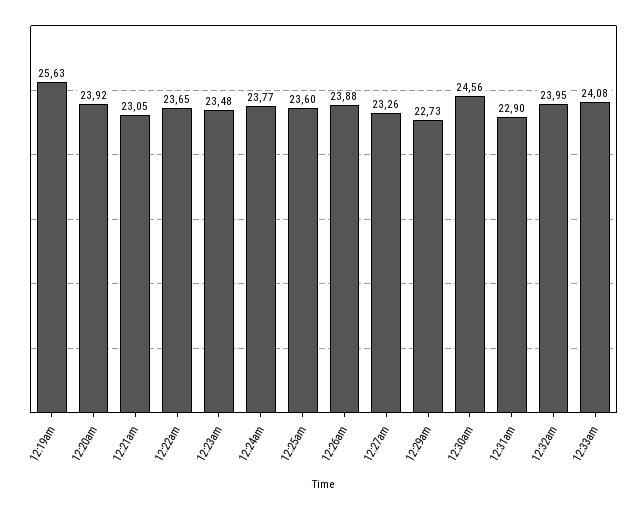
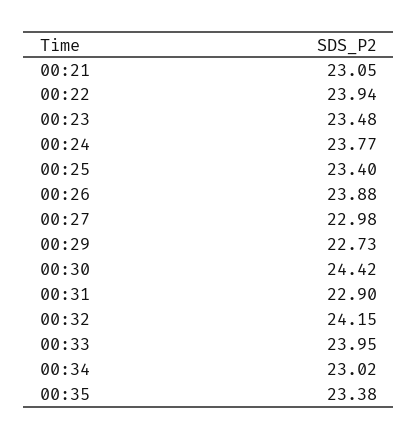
12:19am: 25.63 -> none
12:20am: 23.92 -> none
12:22am: 23.65 -> 23.94
12:25am: 23.6 -> 23.4
12:27am: 23.26 -> 22.98
12:30am: 24.56 -> 24.42
12:32am: 23.95 -> 24.15
12:33am: 24.08 -> 23.95
00:34: none -> 23.02
00:35: none -> 23.38

